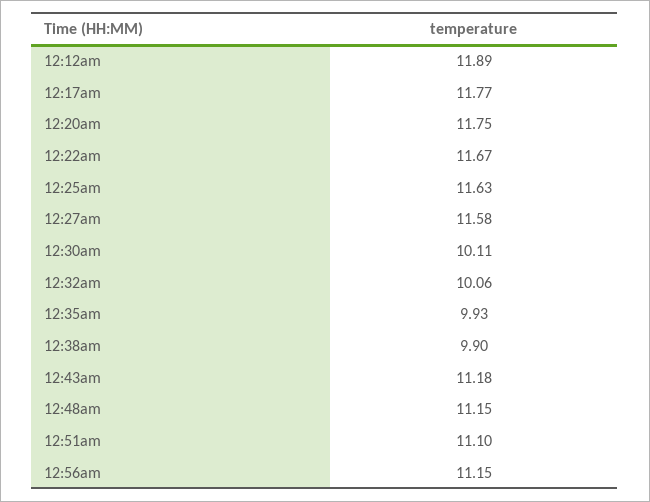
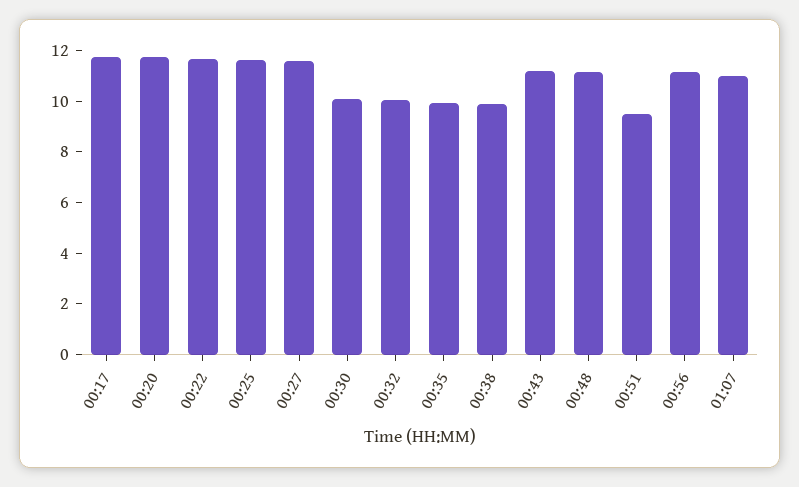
12:12am: 11.89 -> none
12:51am: 11.1 -> 9.5
01:07: none -> 11

